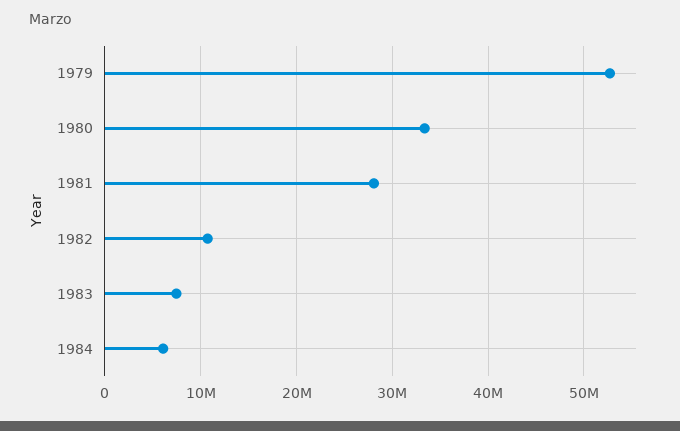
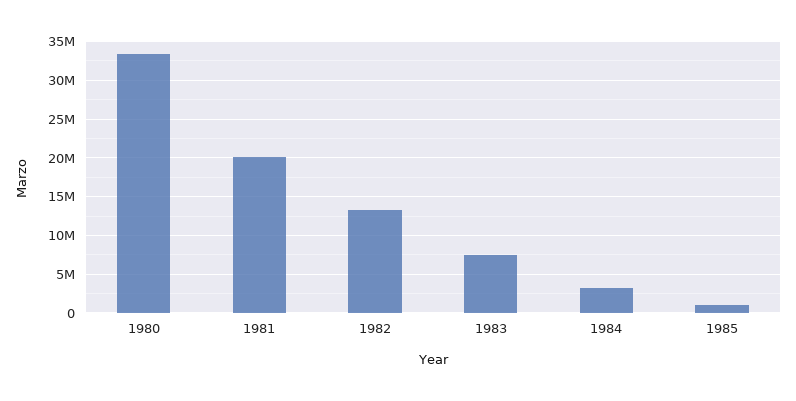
1979: 53000000 -> none
1981: 28000000 -> 20000000
1982: 11000000 -> 13000000
1984: 6000000 -> 3000000
1985: none -> 1000000

